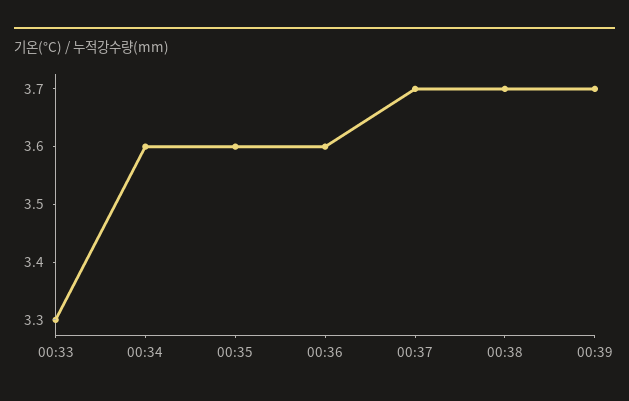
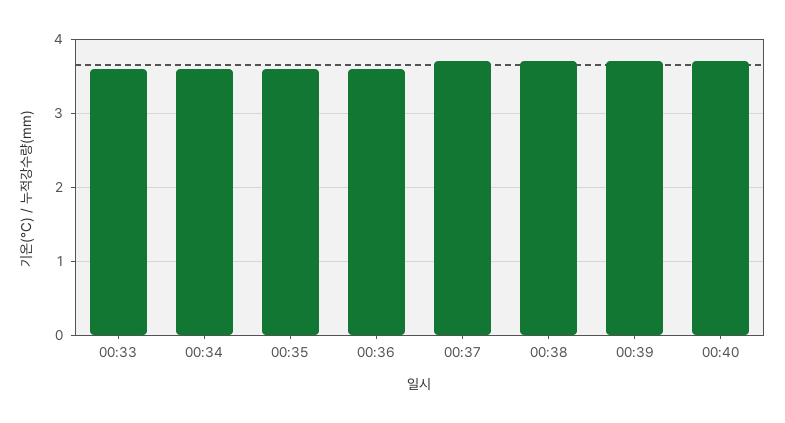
00:33: 3.3 -> 3.6
00:40: none -> 3.7

